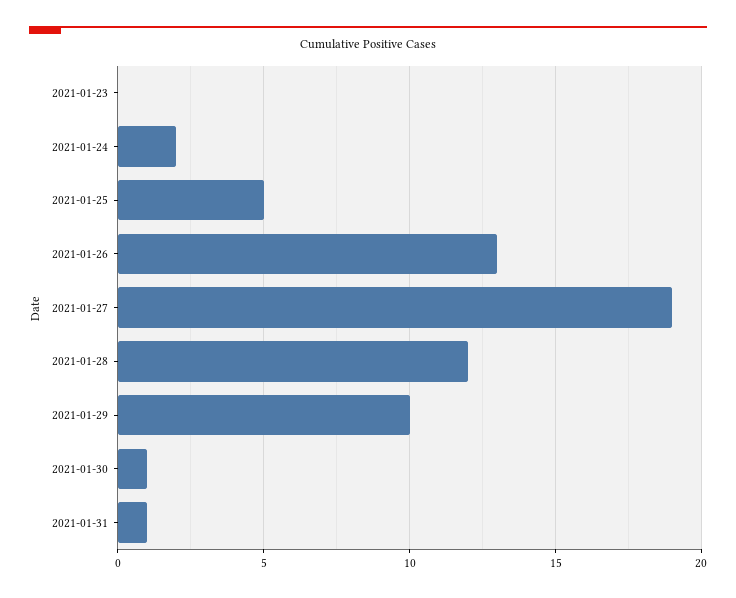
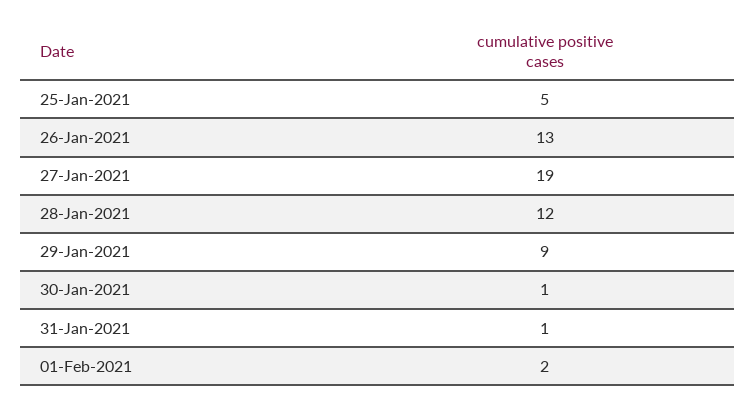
2021-01-23: 0 -> none
2021-01-24: 2 -> none
2021-01-29: 10 -> 9
01-Feb-2021: none -> 2

